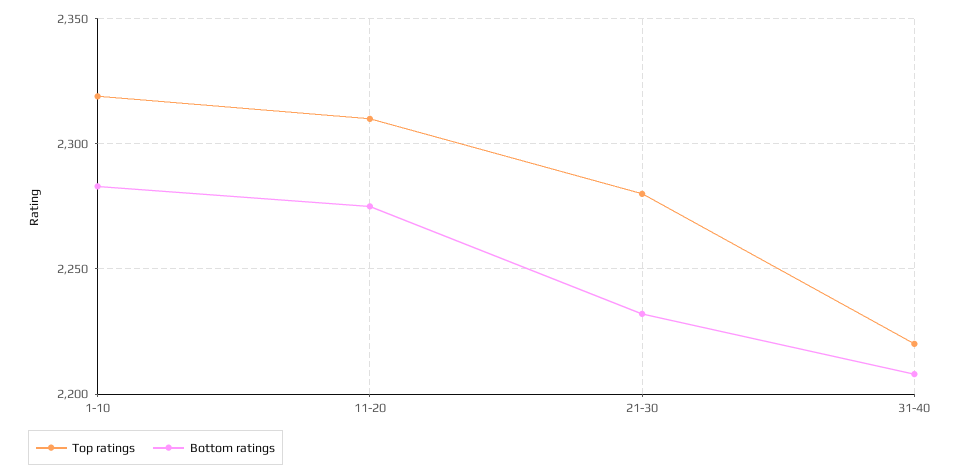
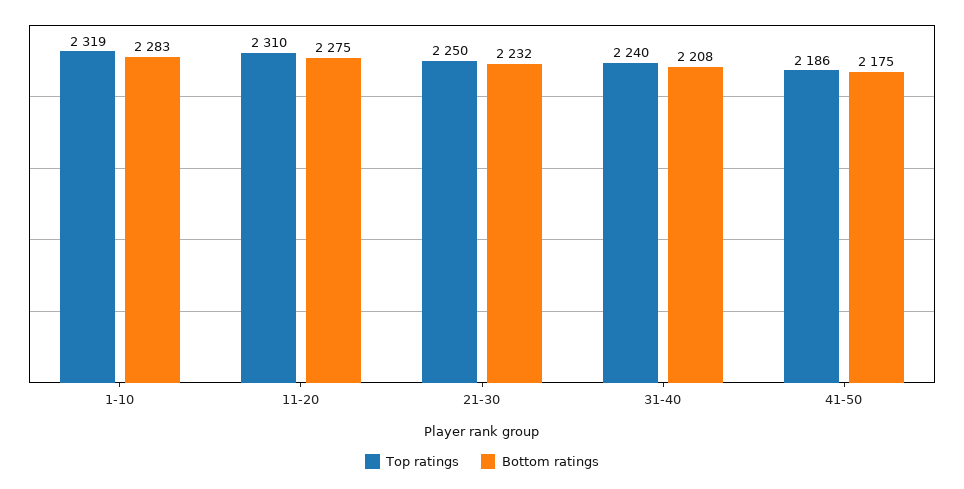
Top ratings, 21-30: 2280 -> 2250
Top ratings, 31-40: 2220 -> 2240
Top ratings, 41-50: none -> 2186
Bottom ratings, 41-50: none -> 2175

